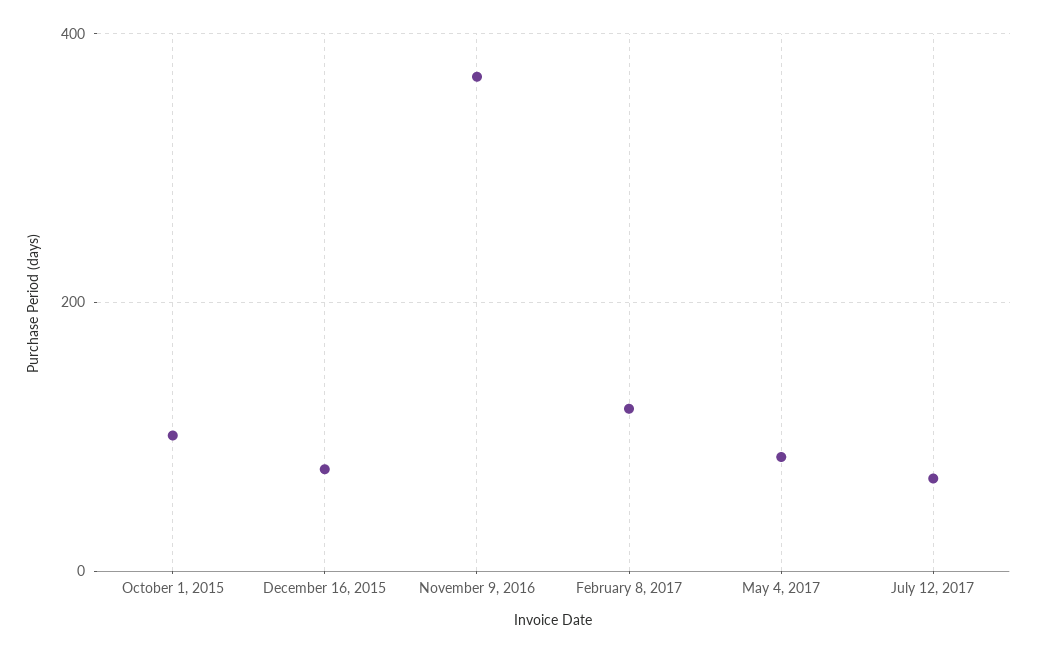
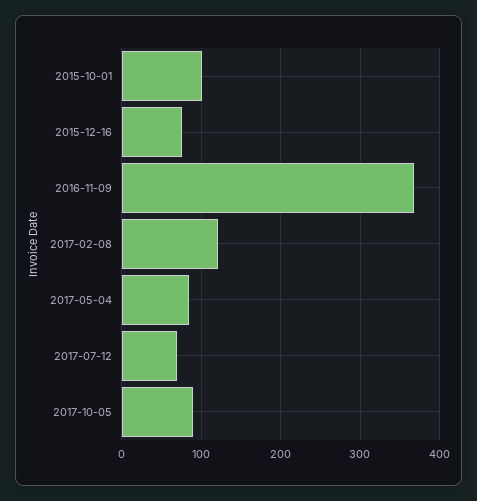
2017-10-05: none -> 90

